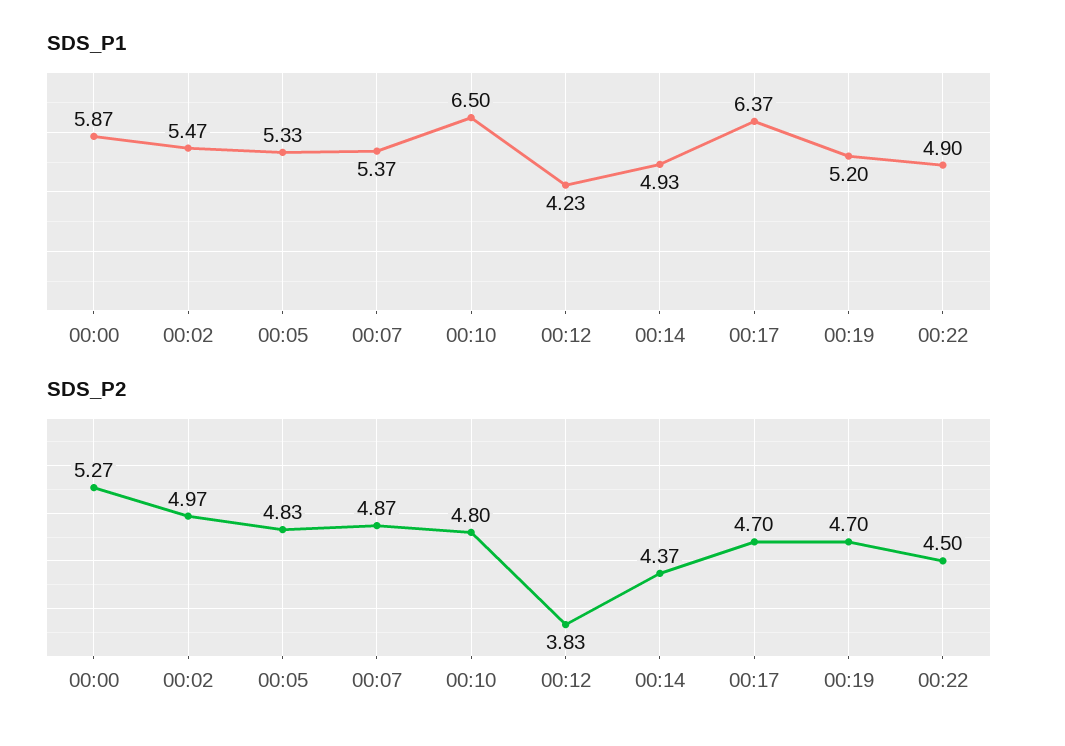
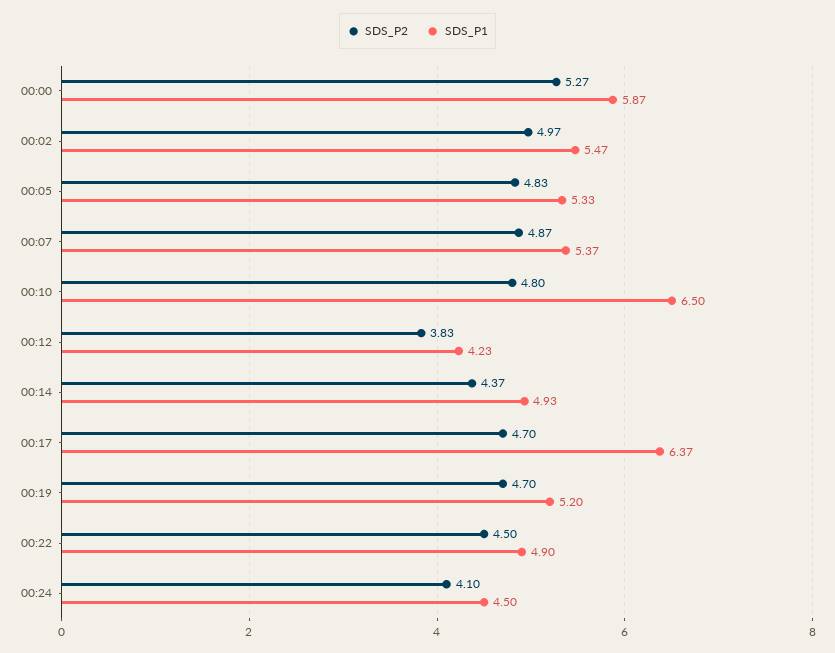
SDS_P2, 00:24: none -> 4.1
SDS_P1, 00:24: none -> 4.5

